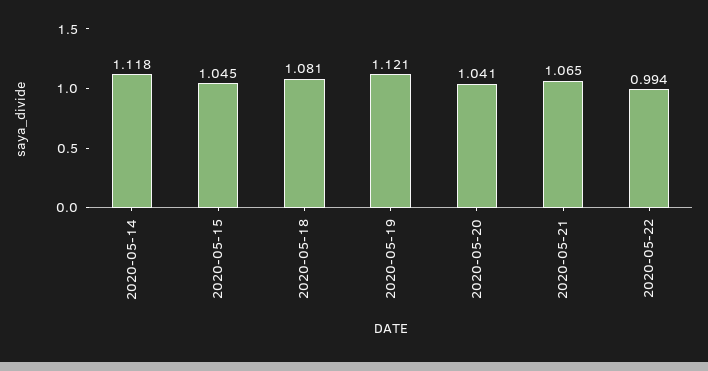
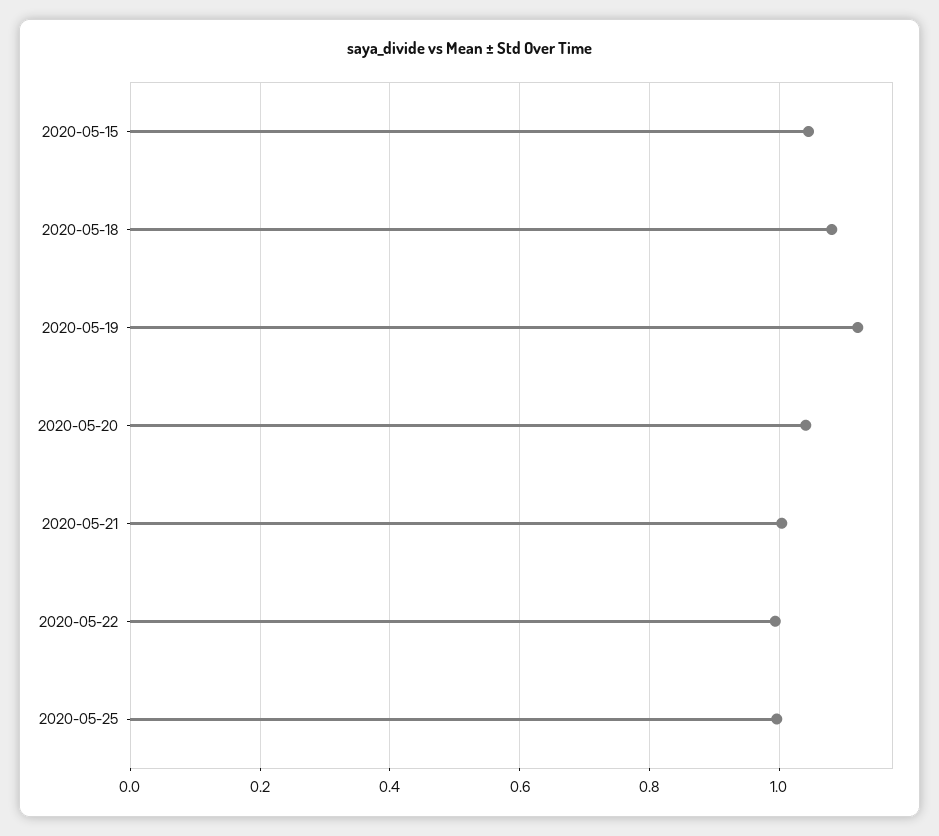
2020-05-14: 1.118 -> none
2020-05-21: 1.065 -> 1
2020-05-25: none -> 1

